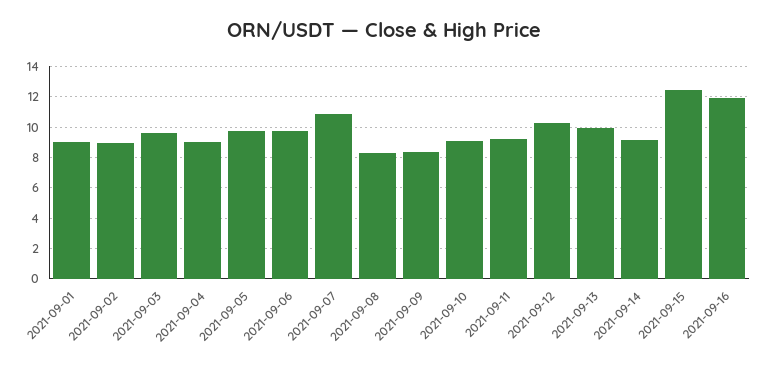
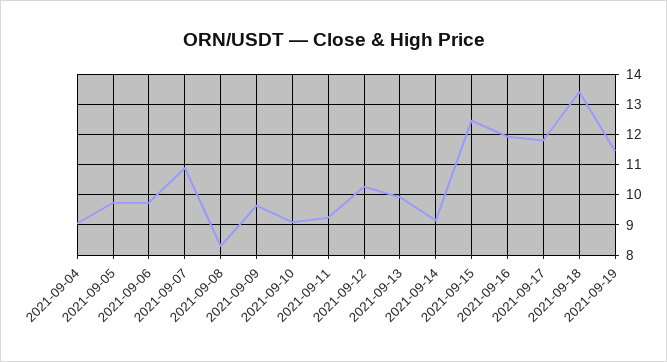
2021-09-01: 9 -> none
2021-09-02: 9 -> none
2021-09-03: 9.5 -> none
2021-09-09: 8.5 -> 9.6
2021-09-17: none -> 11.8
2021-09-18: none -> 13.4
2021-09-19: none -> 11.4

